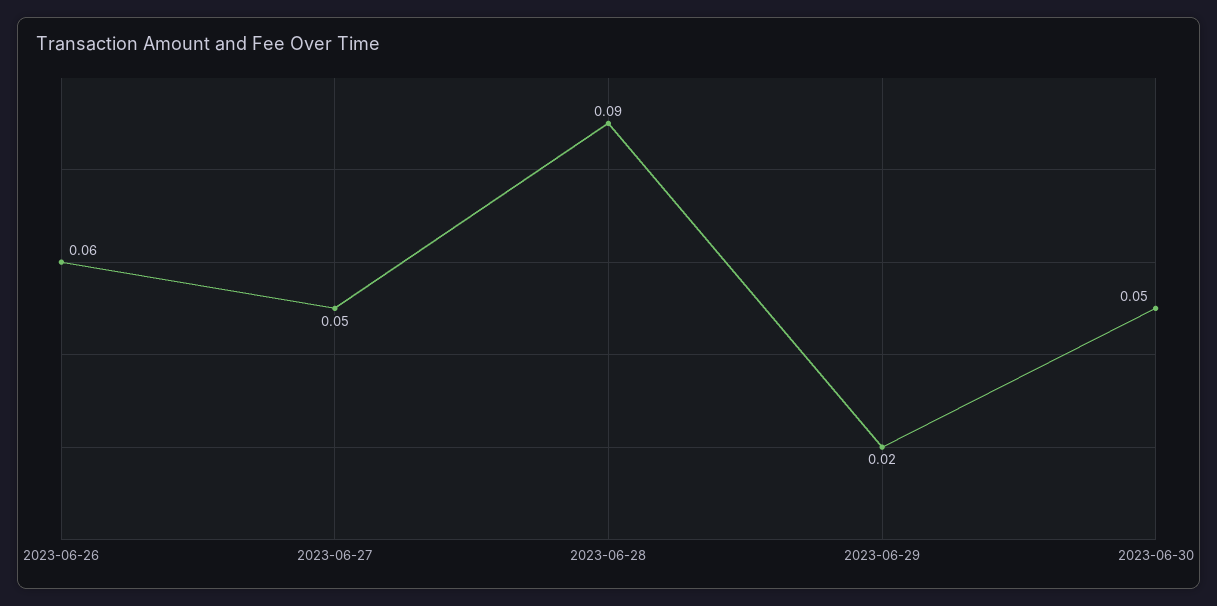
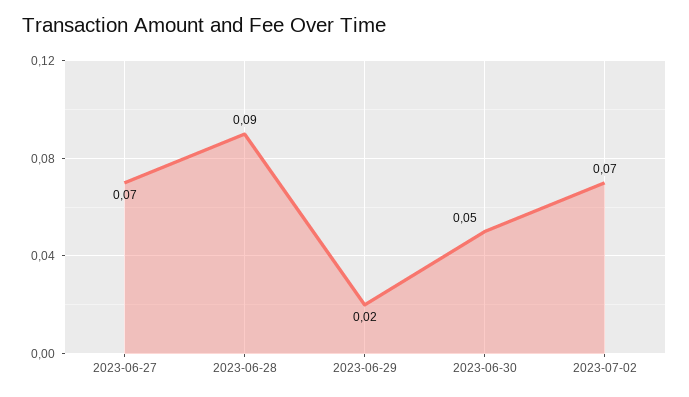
2023-06-26: 0.06 -> none
2023-06-27: 0.05 -> 0.07
2023-07-02: none -> 0.07

